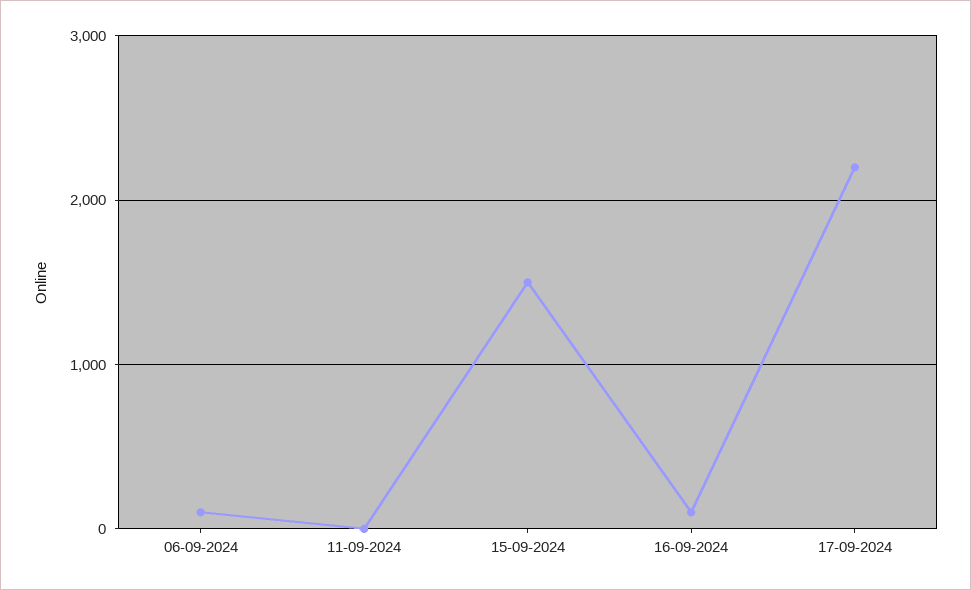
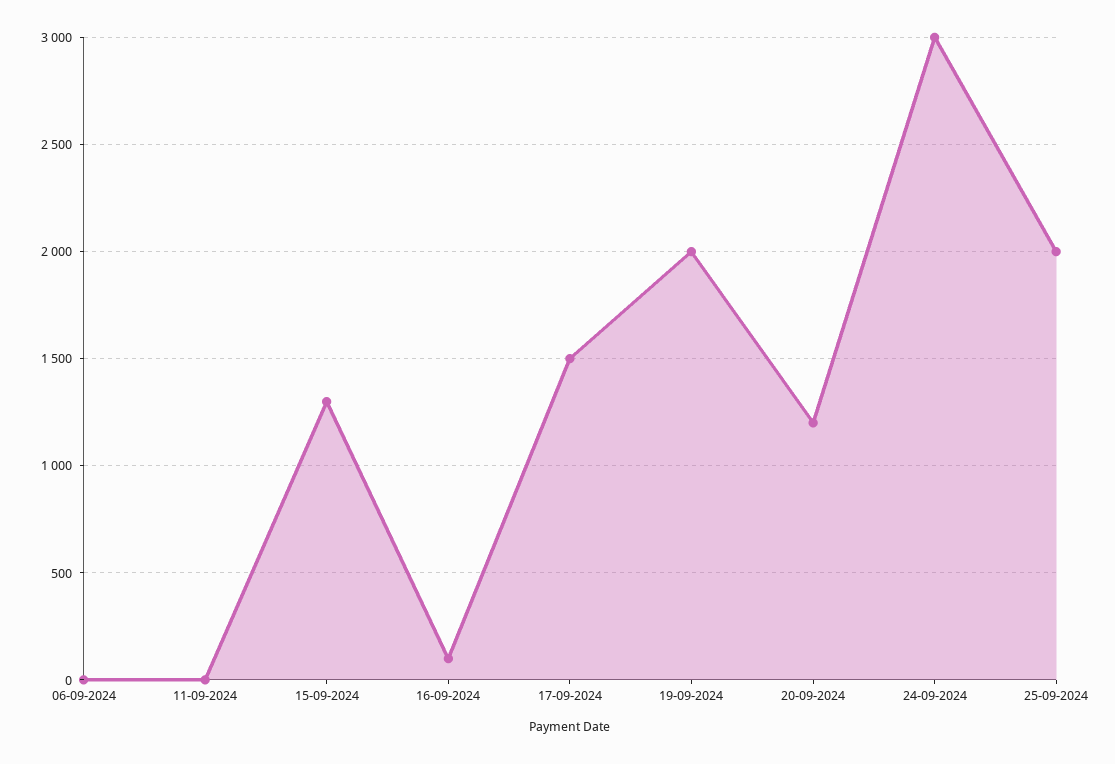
06-09-2024: 100 -> 0
15-09-2024: 1500 -> 1300
17-09-2024: 2200 -> 1500
19-09-2024: none -> 2000
20-09-2024: none -> 1200
24-09-2024: none -> 3000
25-09-2024: none -> 2000

